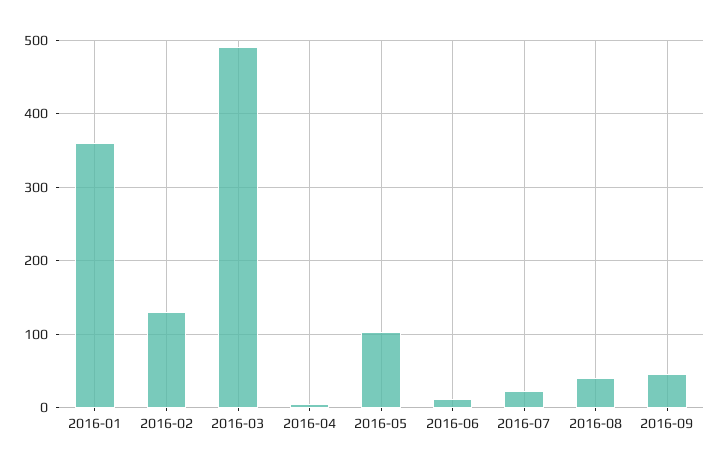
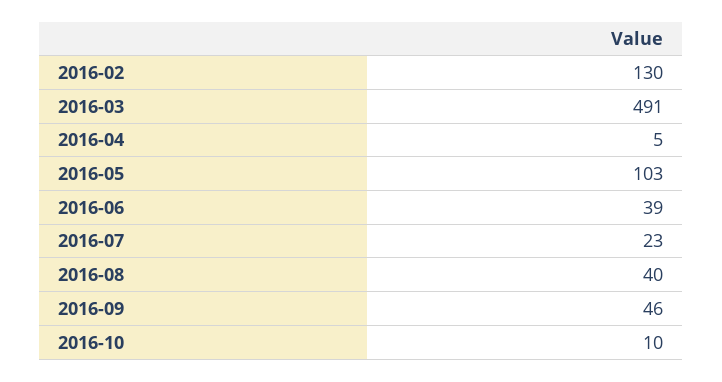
2016-01: 360 -> none
2016-06: 10 -> 39
2016-10: none -> 10

